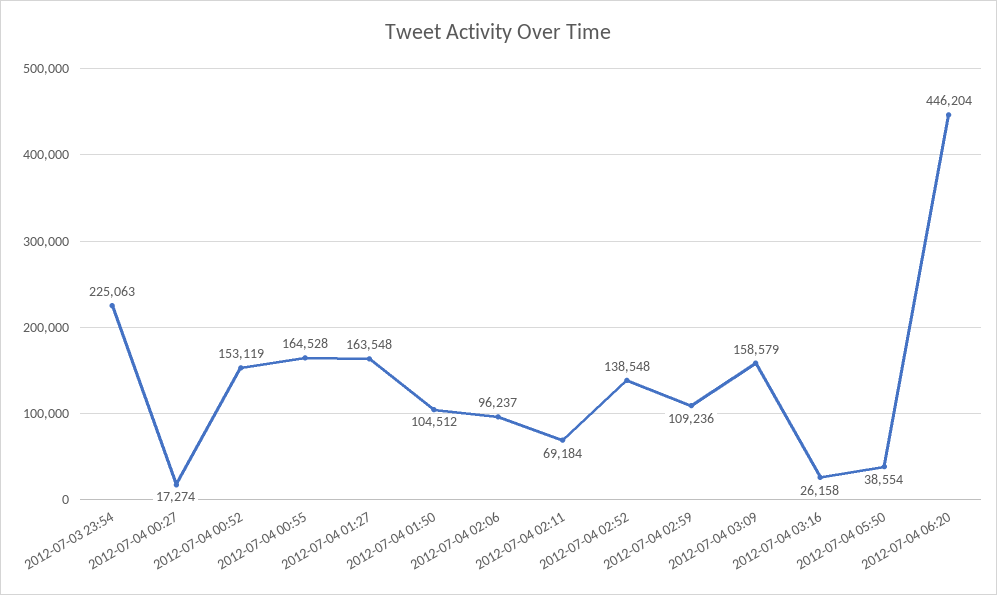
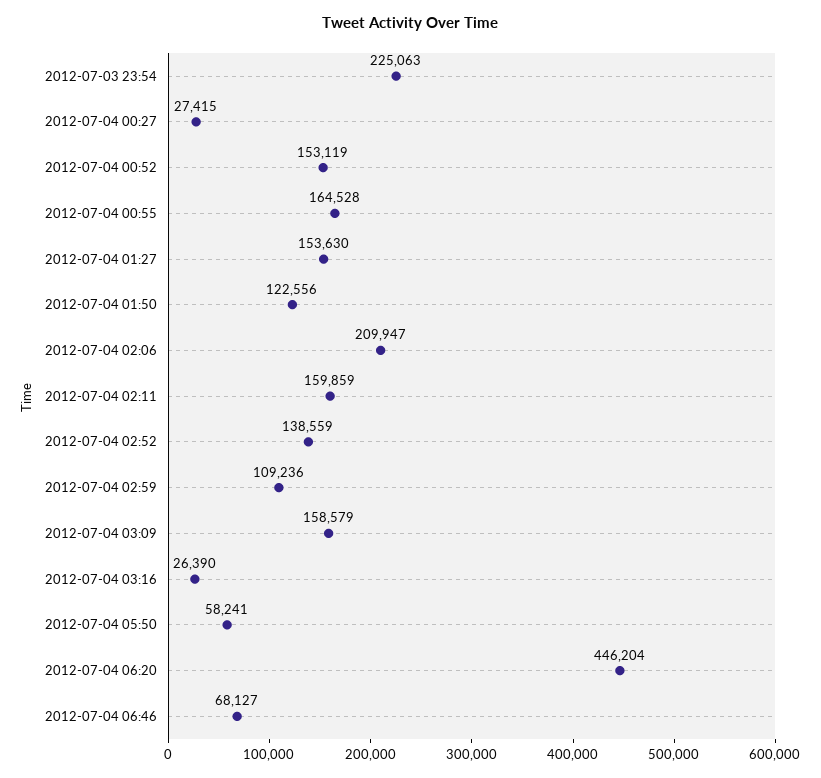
2012-07-04 00:27: 17274 -> 27415
2012-07-04 01:27: 163548 -> 153630
2012-07-04 01:50: 104512 -> 122556
2012-07-04 02:06: 96237 -> 209947
2012-07-04 02:11: 69184 -> 159859
2012-07-04 02:52: 138548 -> 138559
2012-07-04 03:16: 26158 -> 26390
2012-07-04 05:50: 38554 -> 58241
2012-07-04 06:46: none -> 68127

